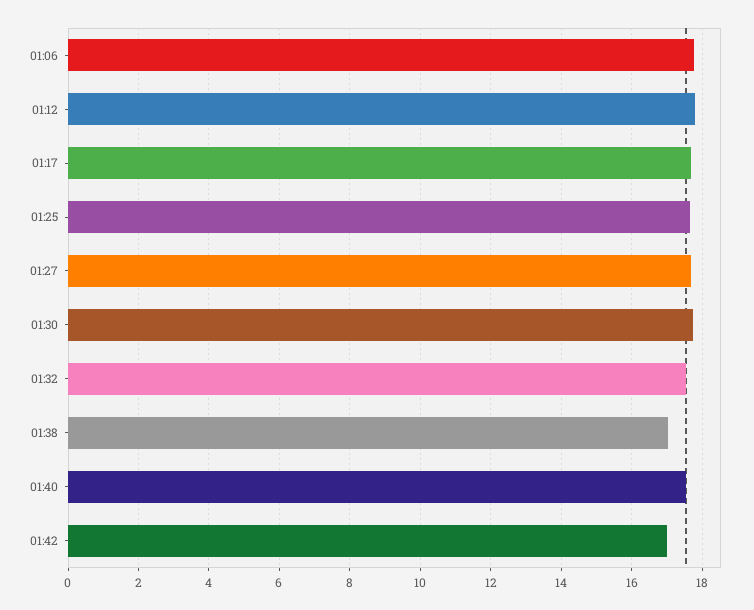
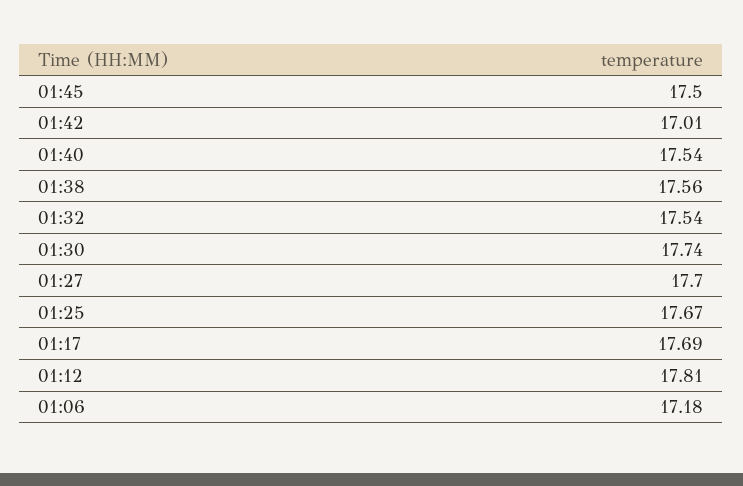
01:06: 17.8 -> 17.18
01:38: 17 -> 17.56
01:45: none -> 17.5

